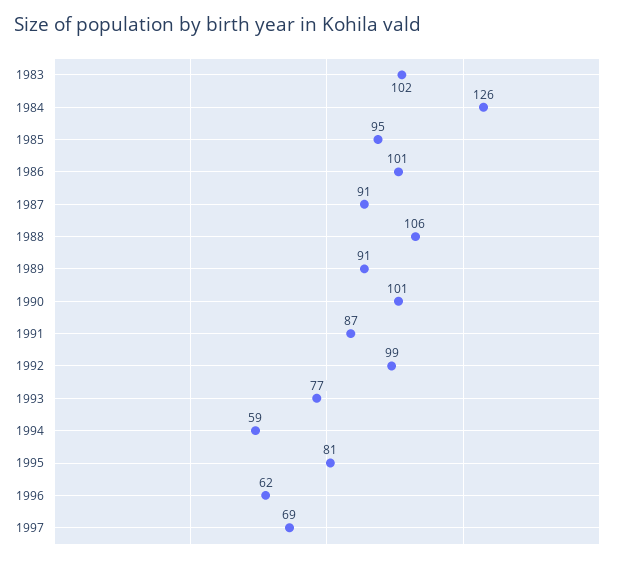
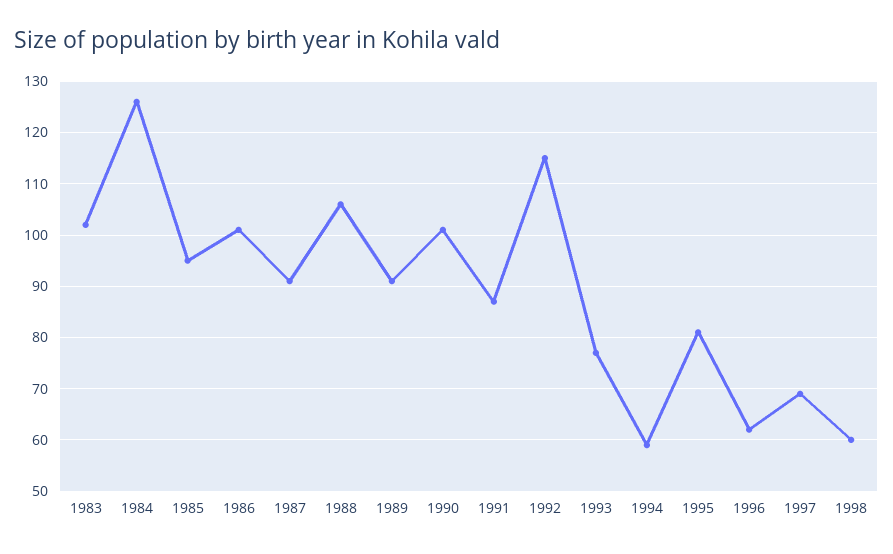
1992: 99 -> 115
1998: none -> 60

